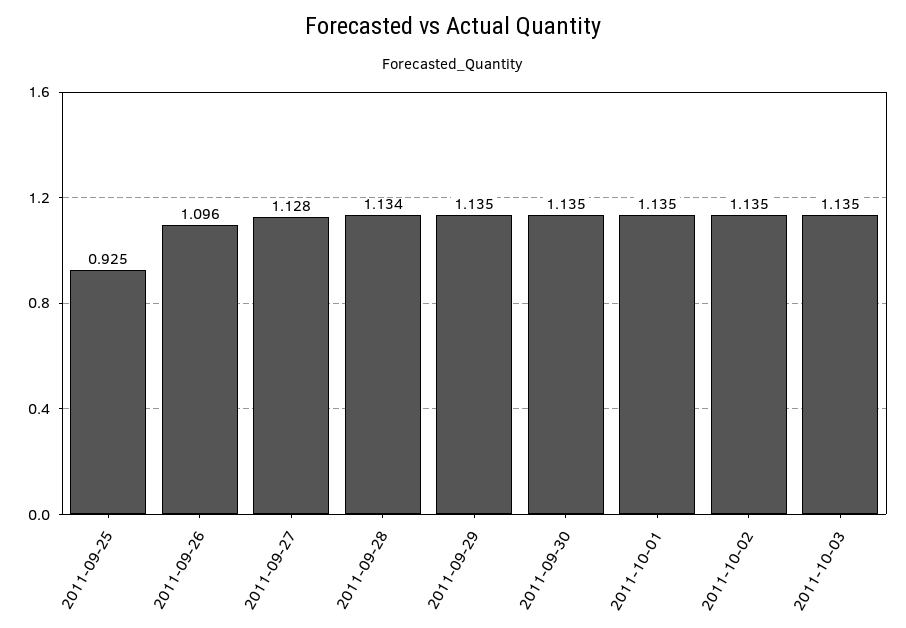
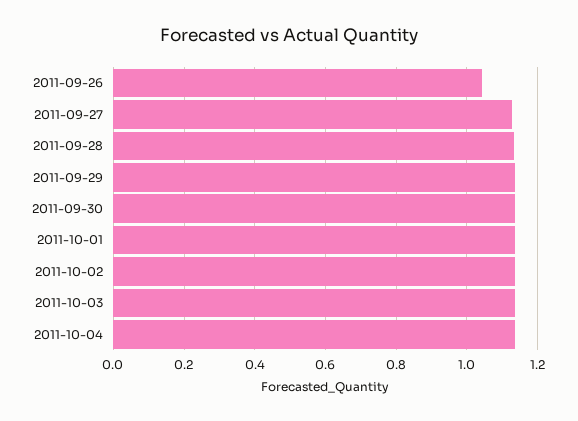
2011-09-25: 0.925 -> none
2011-09-26: 1.096 -> 1.04
2011-10-04: none -> 1.14

